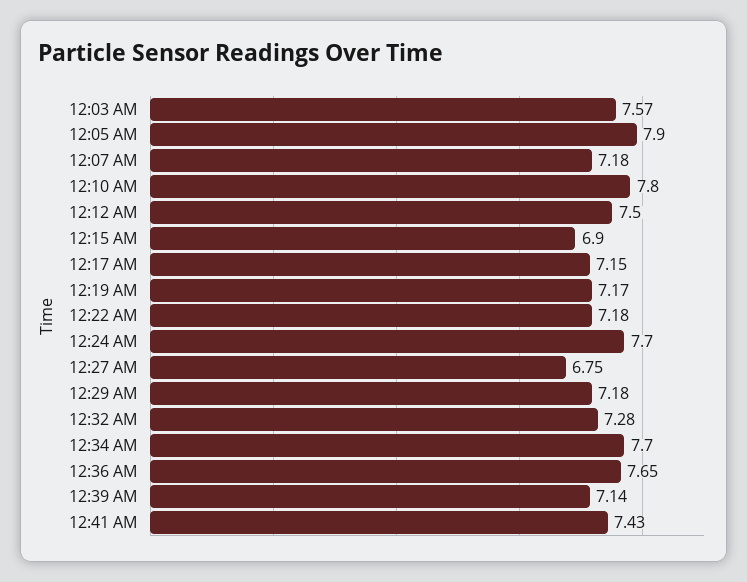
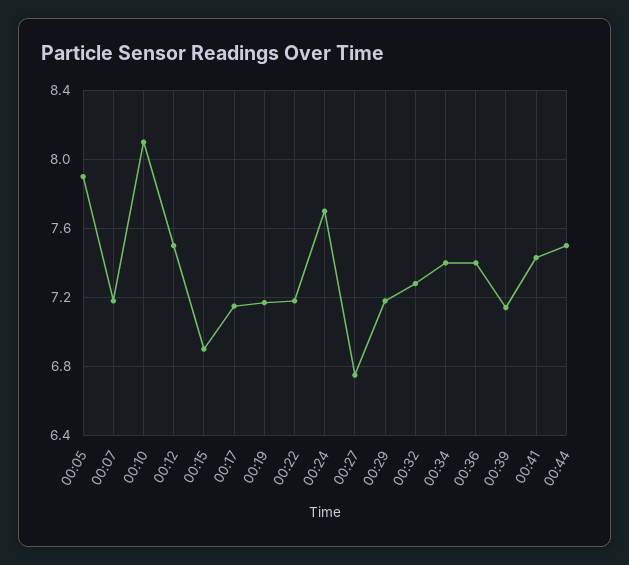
12:03 AM: 7.57 -> none
12:10 AM: 7.8 -> 8.1
12:34 AM: 7.7 -> 7.4
12:36 AM: 7.65 -> 7.4
00:44: none -> 7.5

